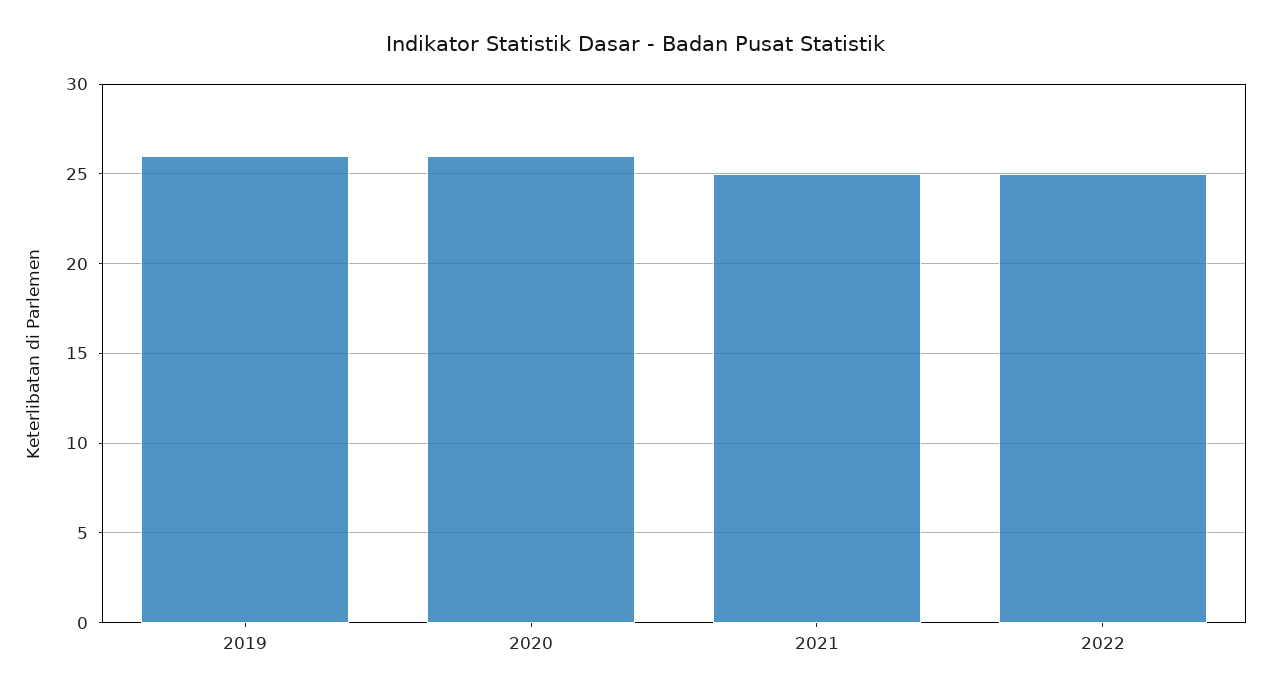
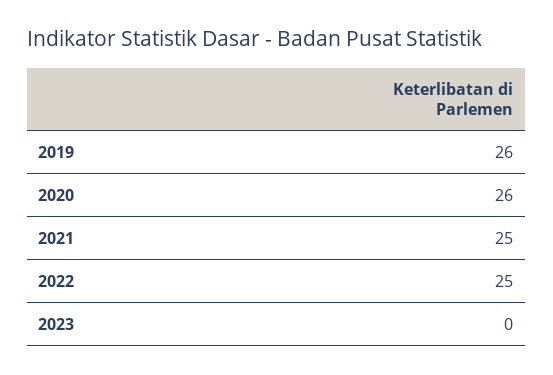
2023: none -> 0

